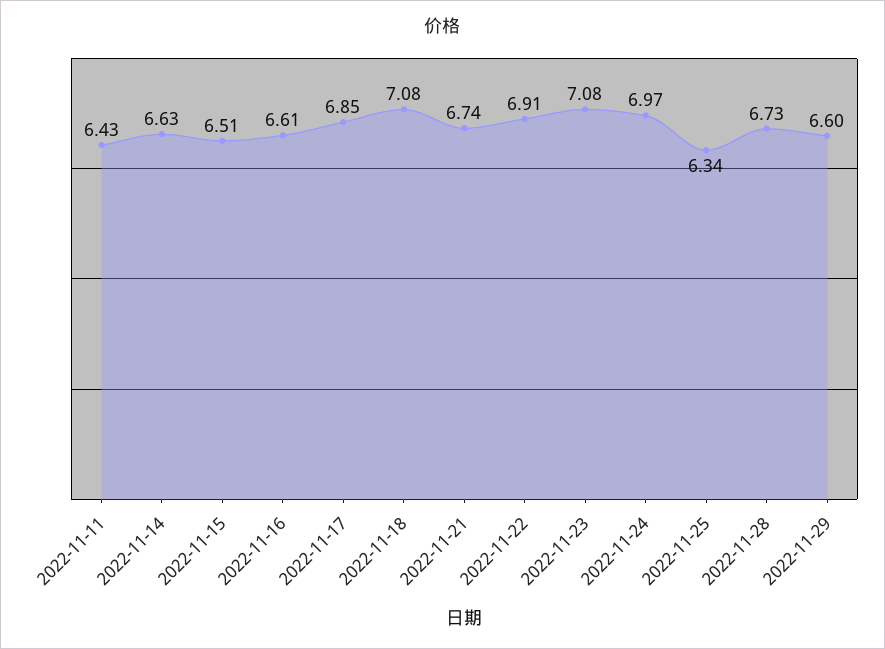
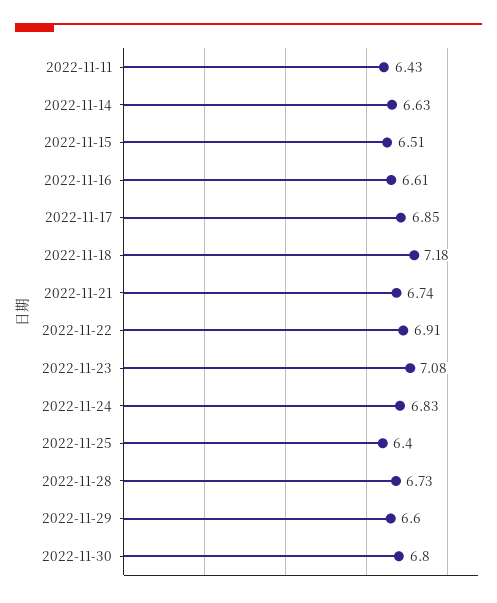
2022-11-18: 7.08 -> 7.18
2022-11-24: 6.97 -> 6.83
2022-11-25: 6.34 -> 6.4
2022-11-30: none -> 6.8

